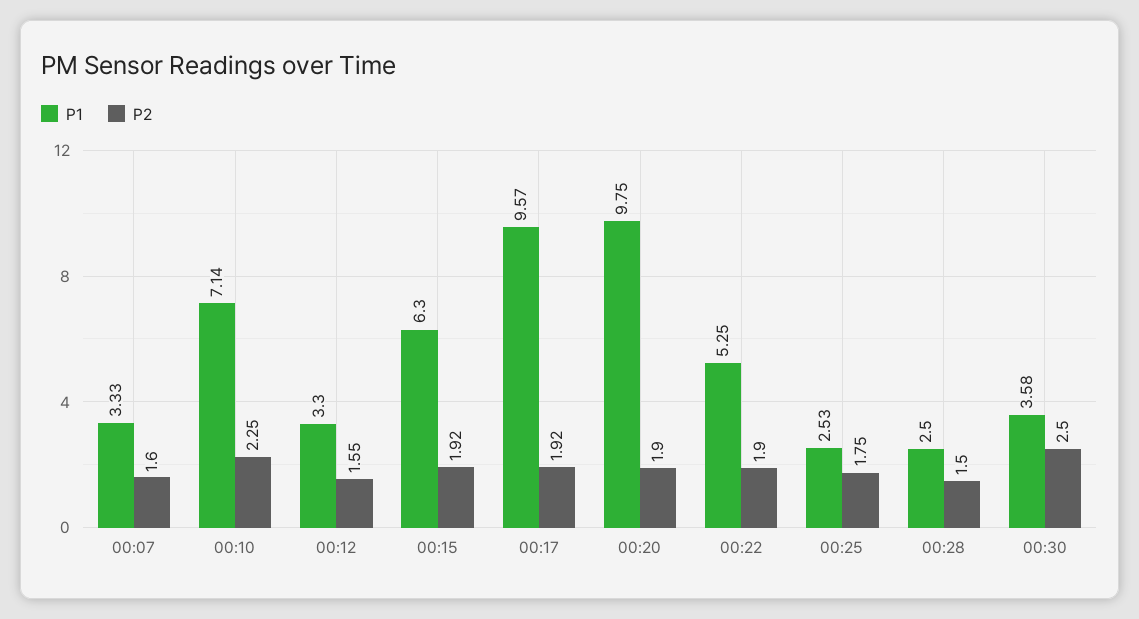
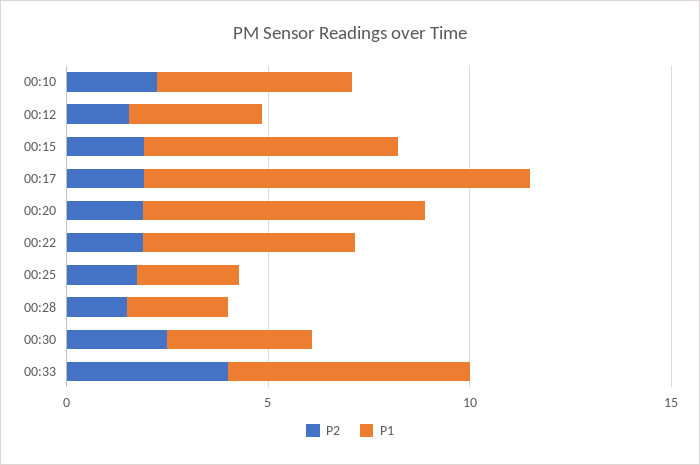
P1, 00:07: 3.33 -> none
P2, 00:07: 1.6 -> none
P1, 00:10: 7.14 -> 5
P1, 00:20: 9.75 -> 7
P2, 00:33: none -> 4
P1, 00:33: none -> 6

